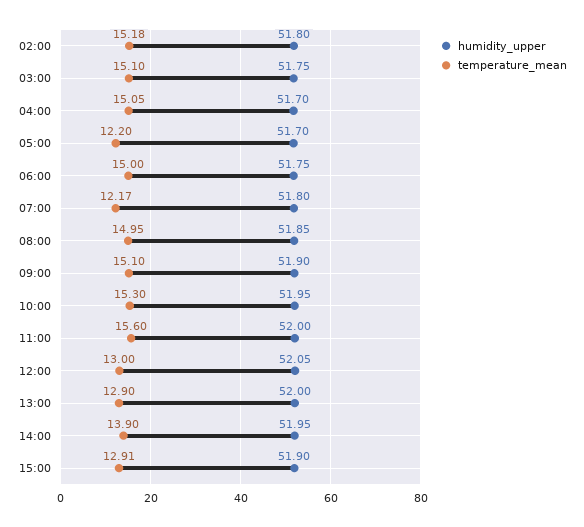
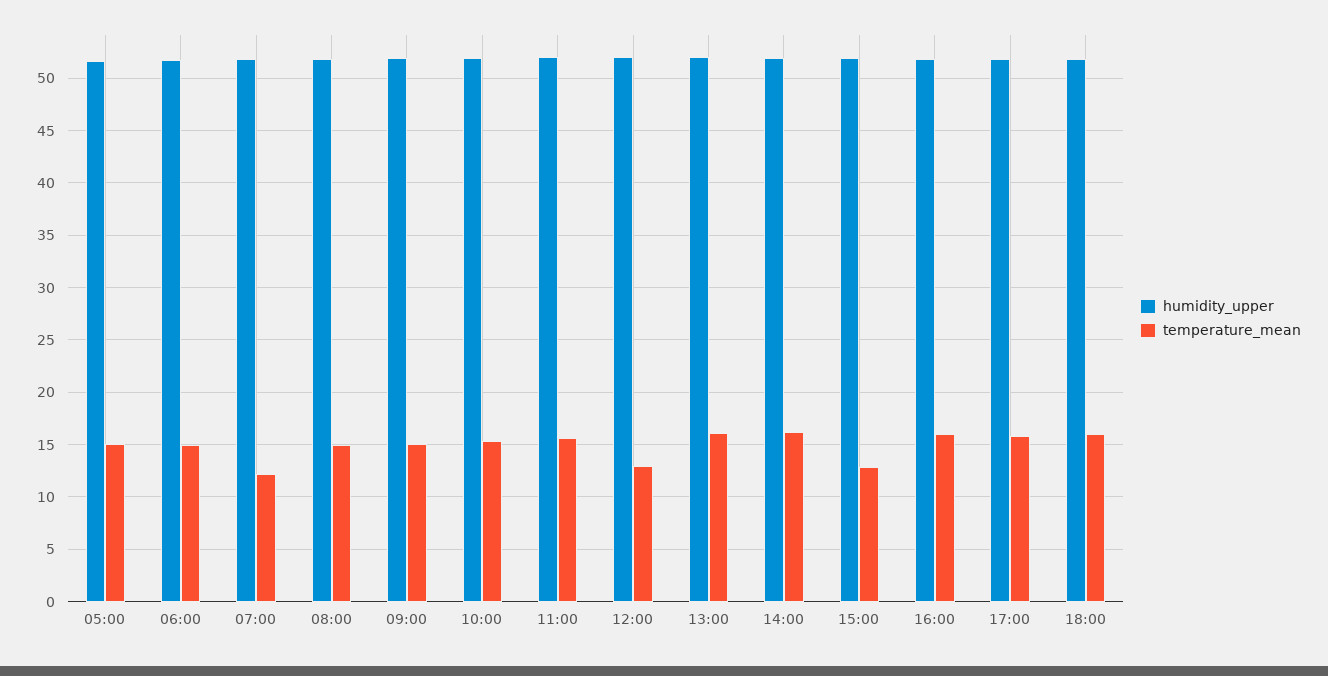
humidity_upper, 02:00: 51.8 -> none
temperature_mean, 02:00: 15.18 -> none
humidity_upper, 03:00: 51.75 -> none
temperature_mean, 03:00: 15.1 -> none
humidity_upper, 04:00: 51.7 -> none
temperature_mean, 04:00: 15.05 -> none
temperature_mean, 05:00: 12.2 -> 15
temperature_mean, 13:00: 12.9 -> 16
temperature_mean, 14:00: 13.9 -> 16
humidity_upper, 16:00: none -> 52
temperature_mean, 16:00: none -> 16
humidity_upper, 17:00: none -> 52
temperature_mean, 17:00: none -> 16
humidity_upper, 18:00: none -> 52
temperature_mean, 18:00: none -> 16

